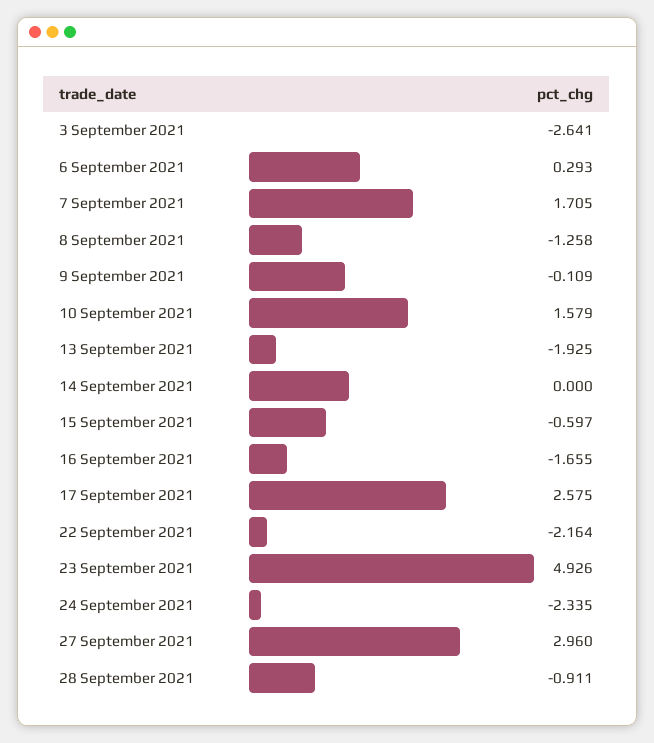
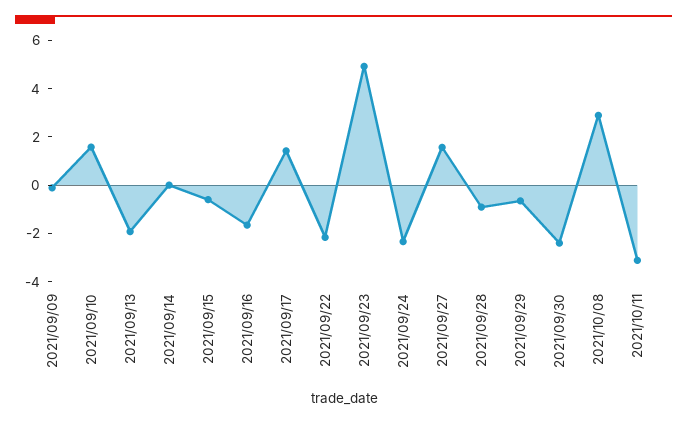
3 September 2021: -2.641 -> none
6 September 2021: 0.293 -> none
7 September 2021: 1.705 -> none
8 September 2021: -1.258 -> none
17 September 2021: 2.575 -> 1.5
27 September 2021: 2.96 -> 1.5
2021/09/29: none -> -0.5
2021/09/30: none -> -2.5
2021/10/08: none -> 3
2021/10/11: none -> -3

